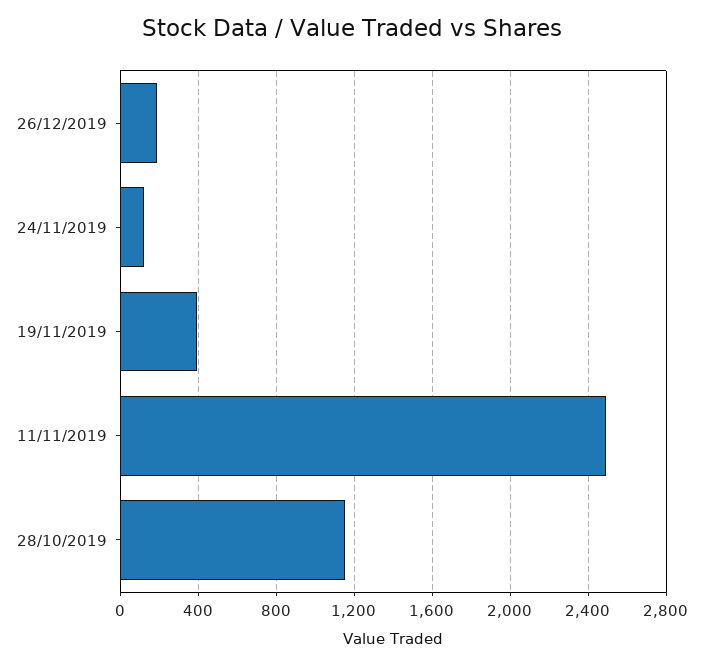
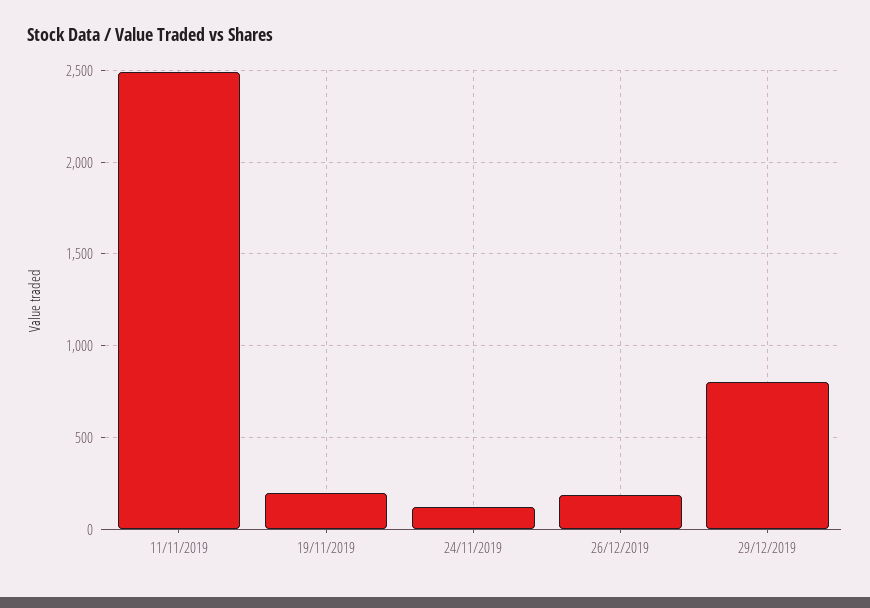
19/11/2019: 400 -> 200
28/10/2019: 1150 -> none
29/12/2019: none -> 800

